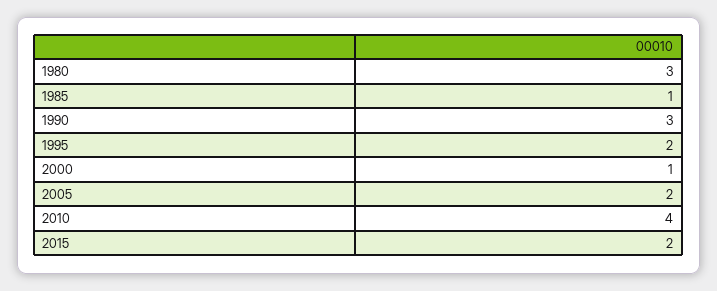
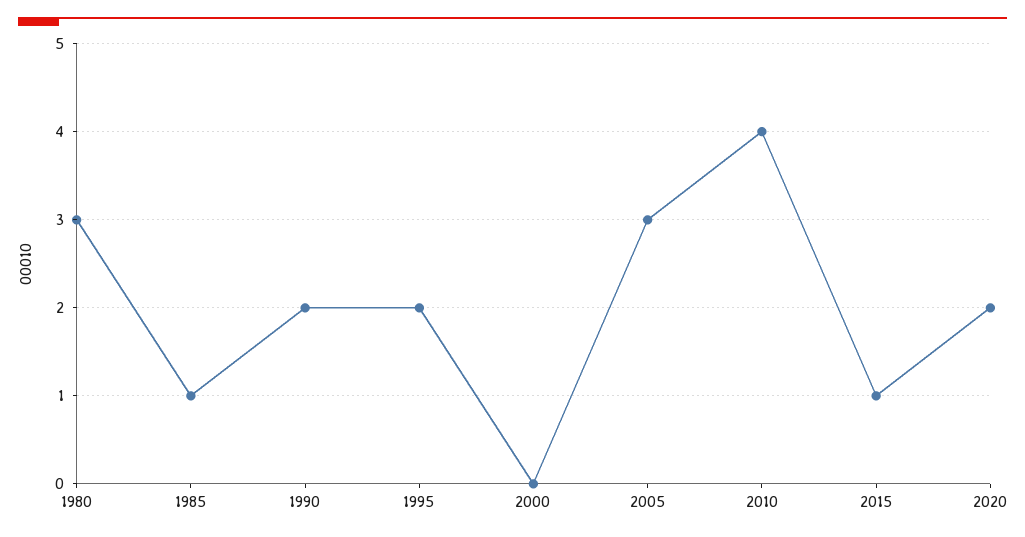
1990: 3 -> 2
2000: 1 -> 0
2005: 2 -> 3
2015: 2 -> 1
2020: none -> 2

